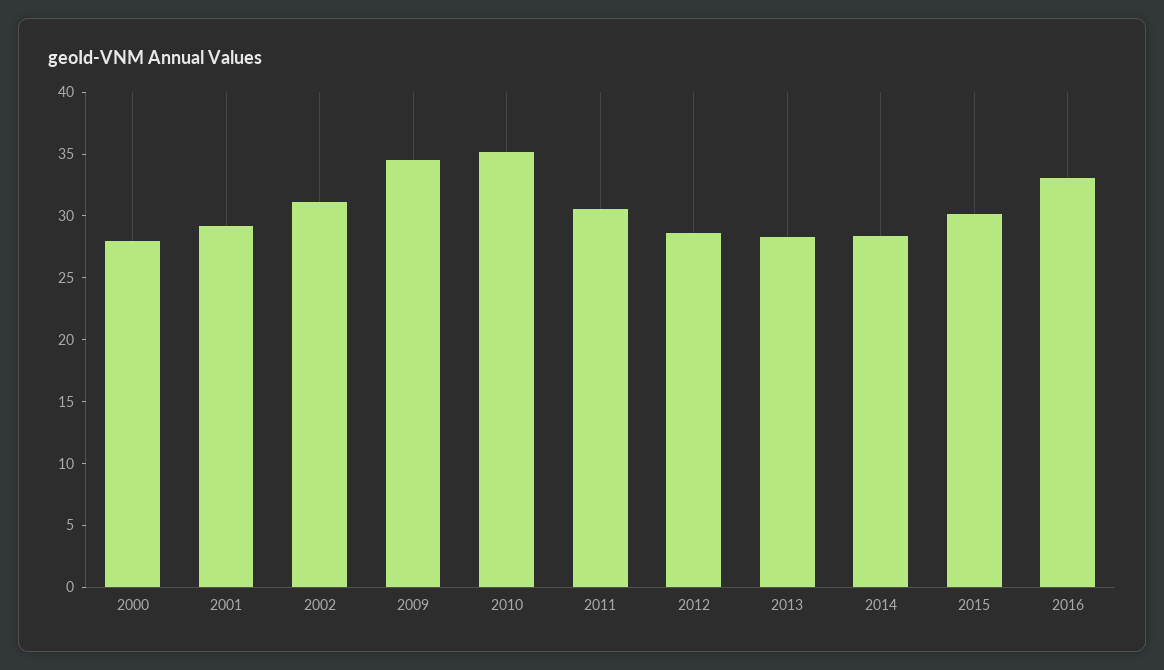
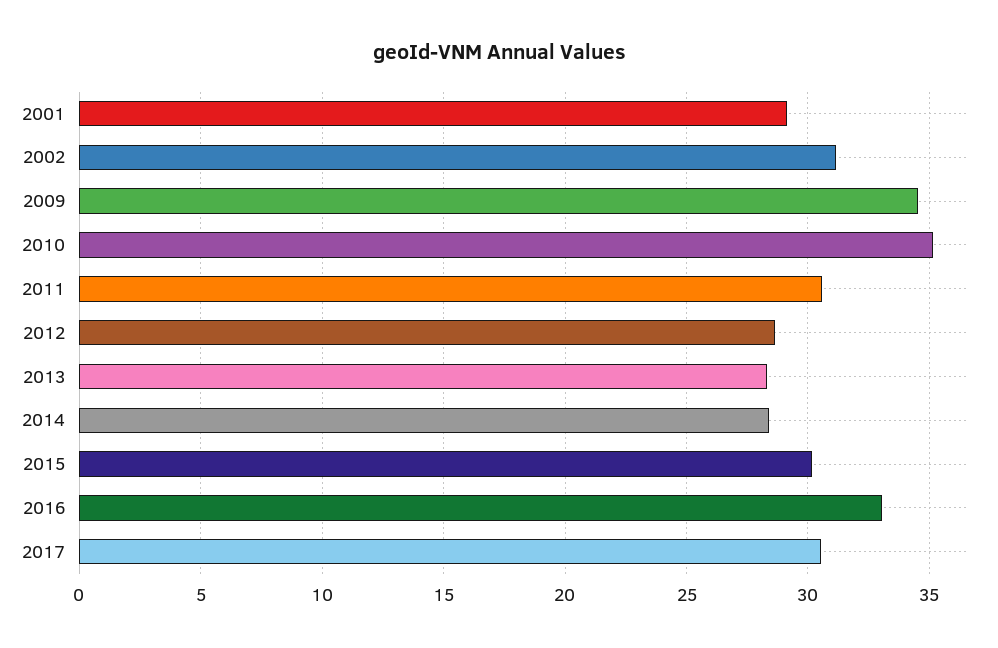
2000: 28 -> none
2017: none -> 30.5

